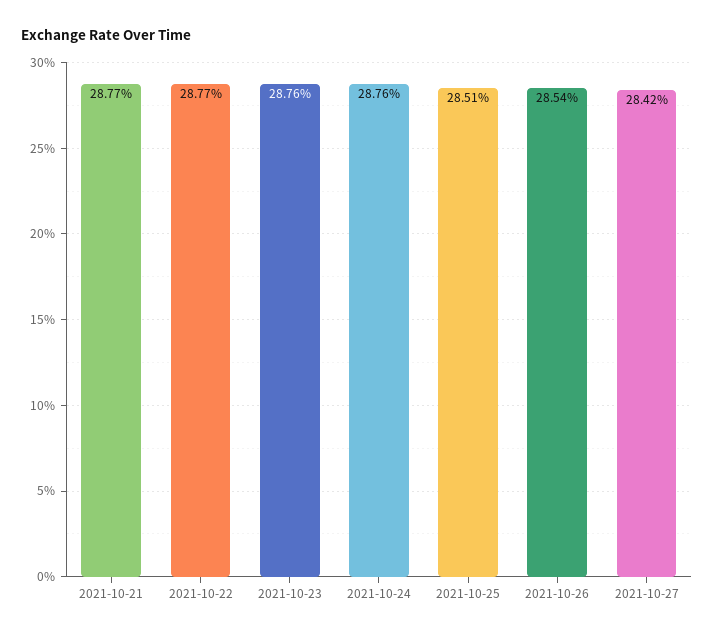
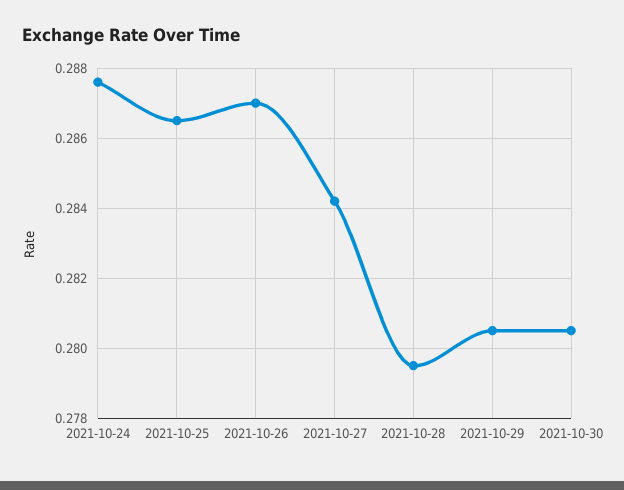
2021-10-21: 0.2877 -> none
2021-10-22: 0.2877 -> none
2021-10-23: 0.2876 -> none
2021-10-25: 0.2851 -> 0.2865
2021-10-26: 0.2854 -> 0.287
2021-10-28: none -> 0.2795
2021-10-29: none -> 0.2805
2021-10-30: none -> 0.2805

